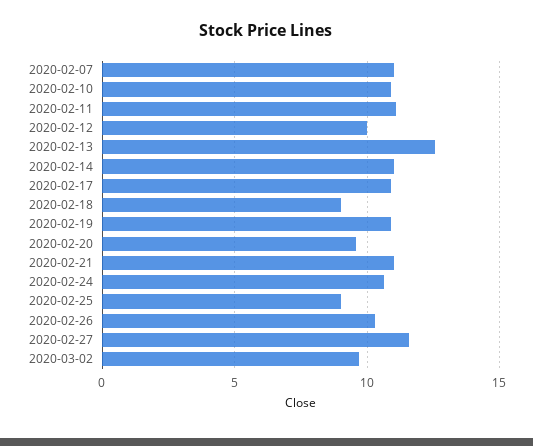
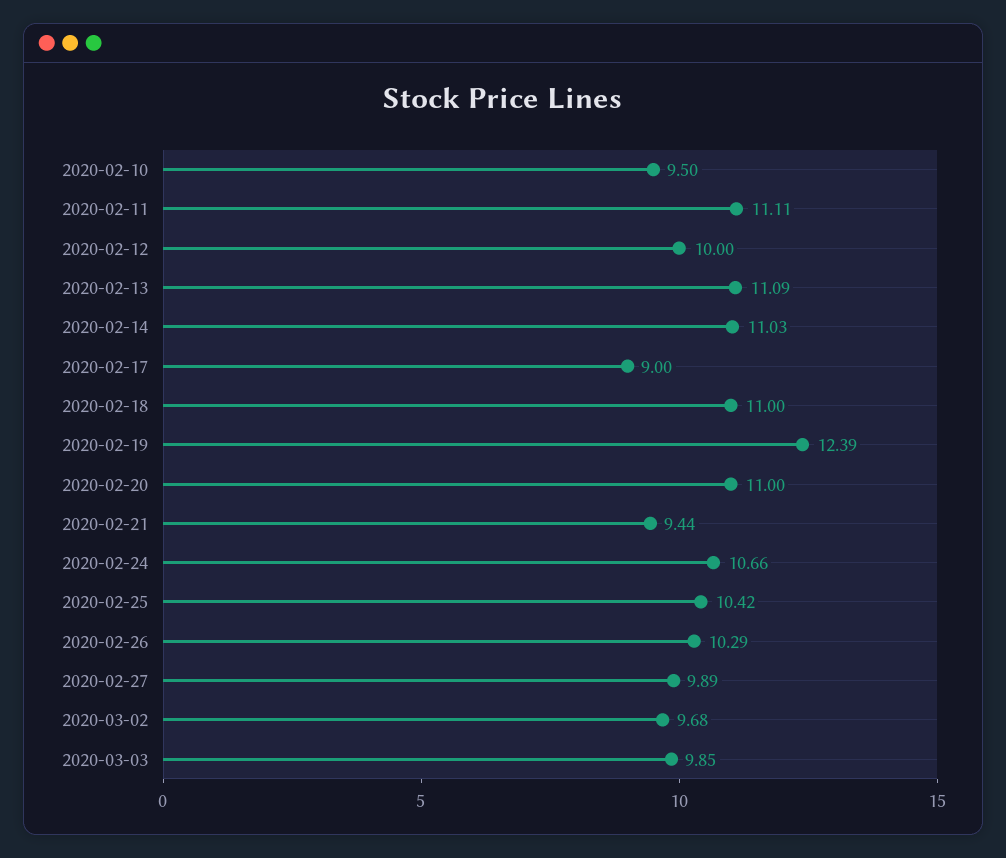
2020-02-07: 11 -> none
2020-02-10: 11 -> 9.5
2020-02-13: 12.5 -> 11.09
2020-02-17: 11 -> 9
2020-02-18: 9 -> 11
2020-02-19: 11 -> 12.39
2020-02-20: 9.5 -> 11
2020-02-21: 11 -> 9.44
2020-02-25: 9 -> 10.42
2020-02-27: 11.5 -> 9.89
2020-03-03: none -> 9.85

